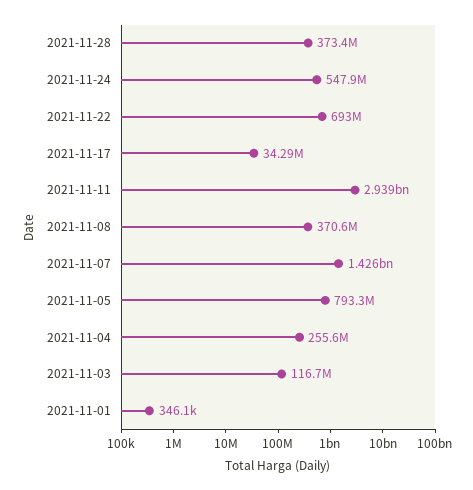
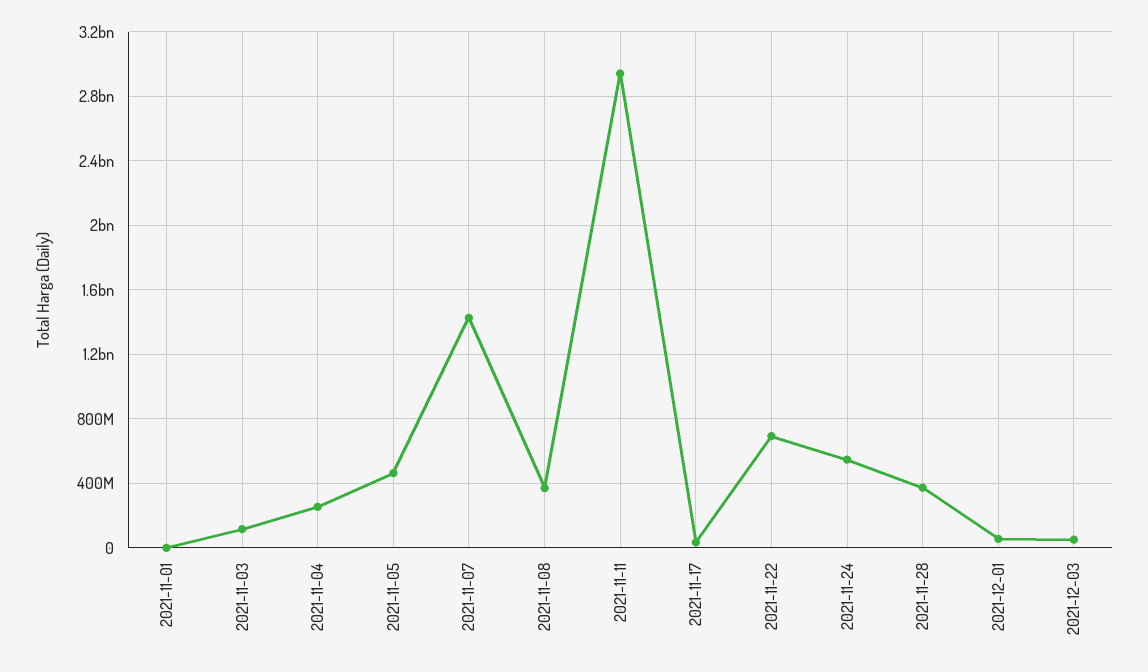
2021-11-05: 793300000 -> 450000000
2021-12-01: none -> 50000000
2021-12-03: none -> 50000000

